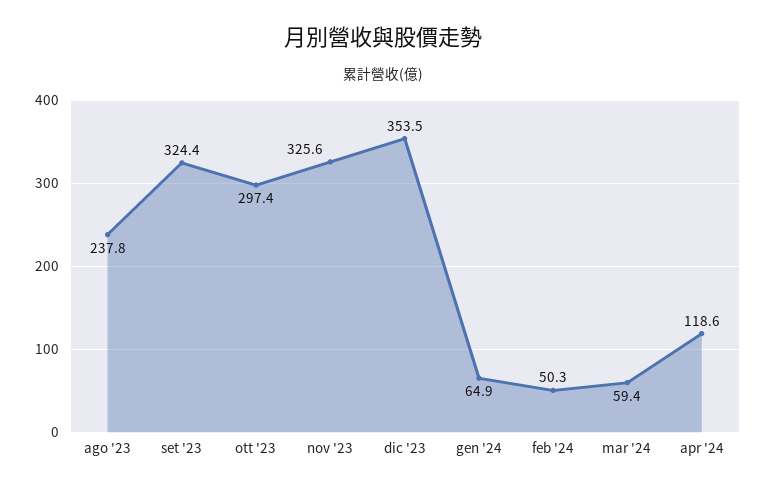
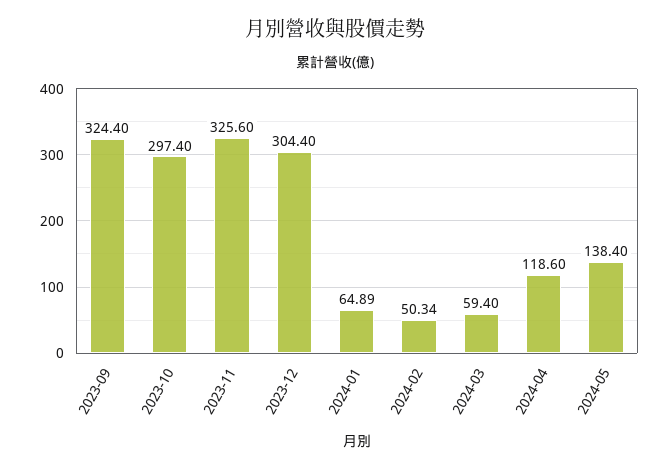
ago '23: 237.8 -> none
dic '23: 353.5 -> 304.4
2024-05: none -> 138.4

